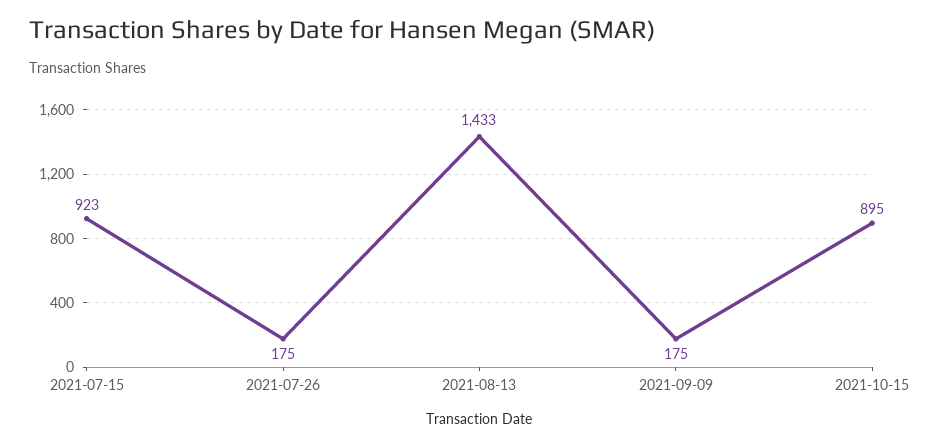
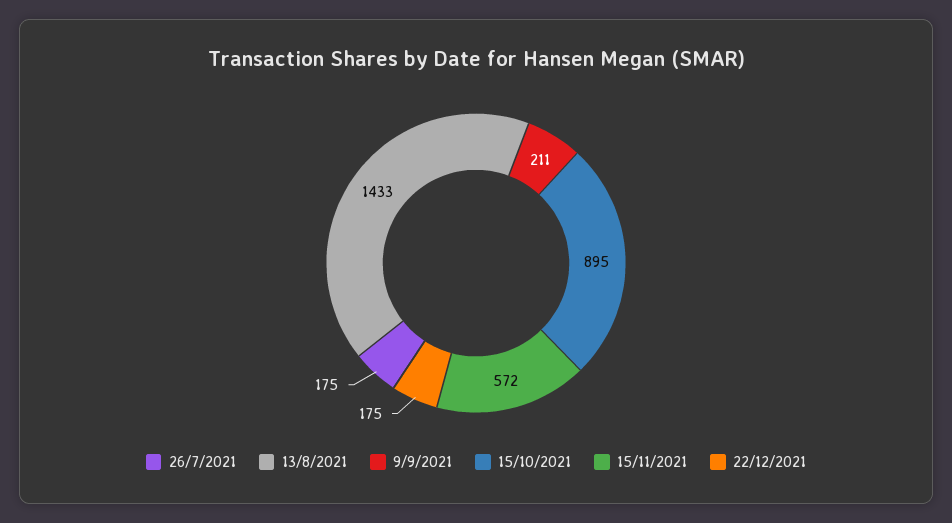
2021-07-15: 923 -> none
2021-09-09: 175 -> 211
15/11/2021: none -> 572
22/12/2021: none -> 175

